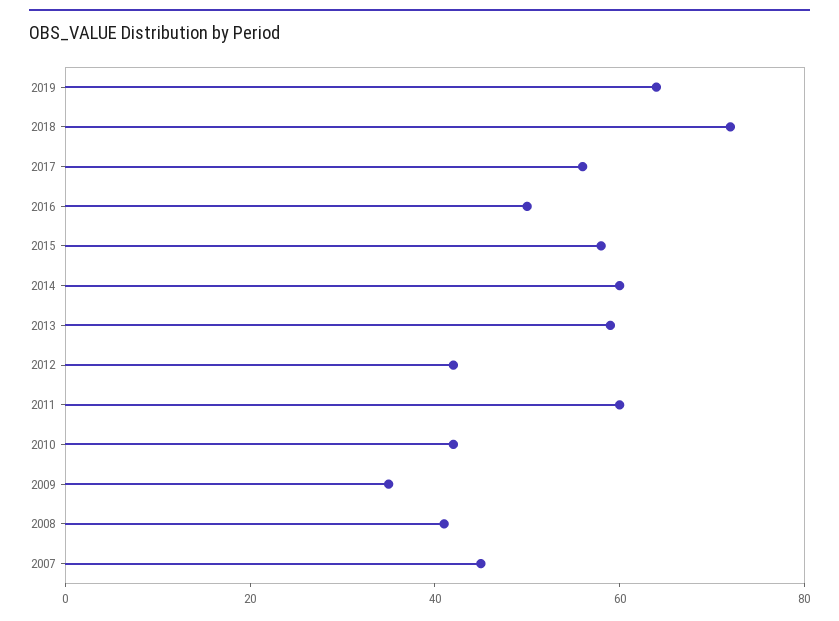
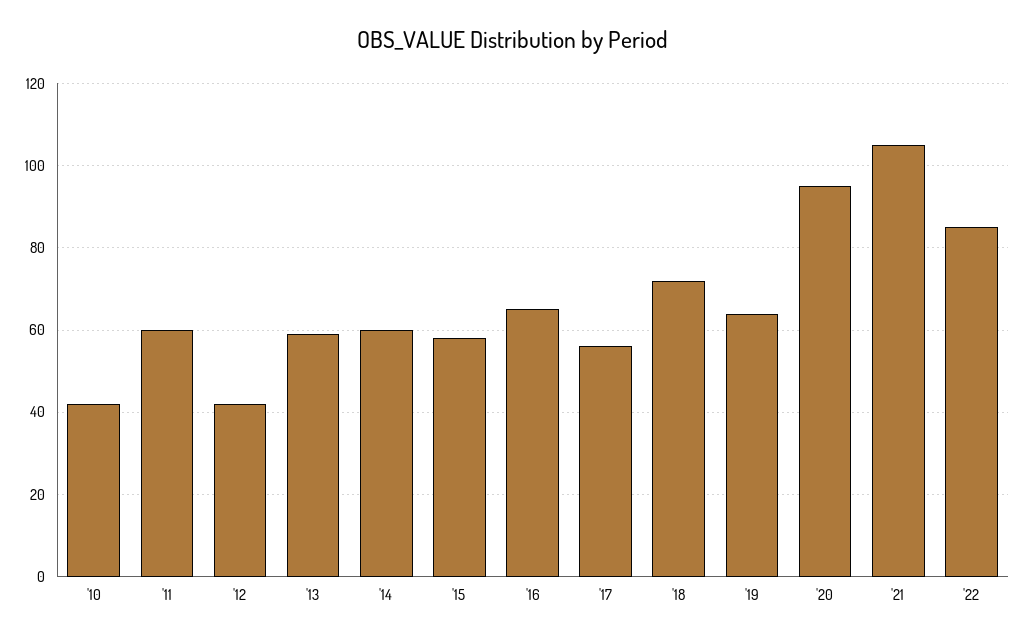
2016: 50 -> 65
2009: 35 -> none
2008: 40 -> none
2007: 45 -> none
'20: none -> 95
'21: none -> 105
'22: none -> 85

